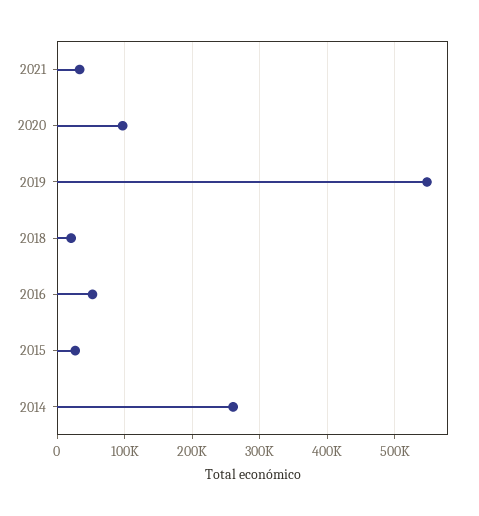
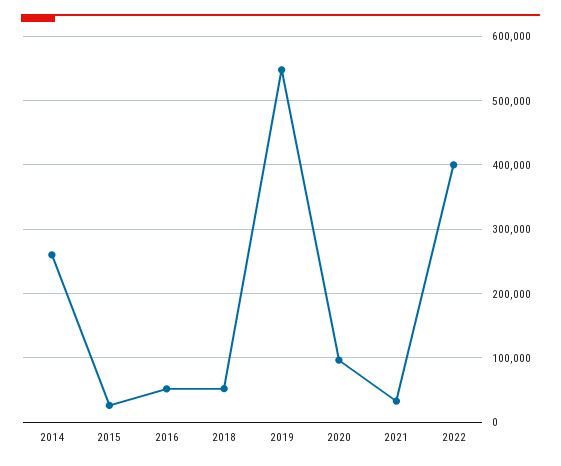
2018: 20000 -> 50000
2022: none -> 400000

